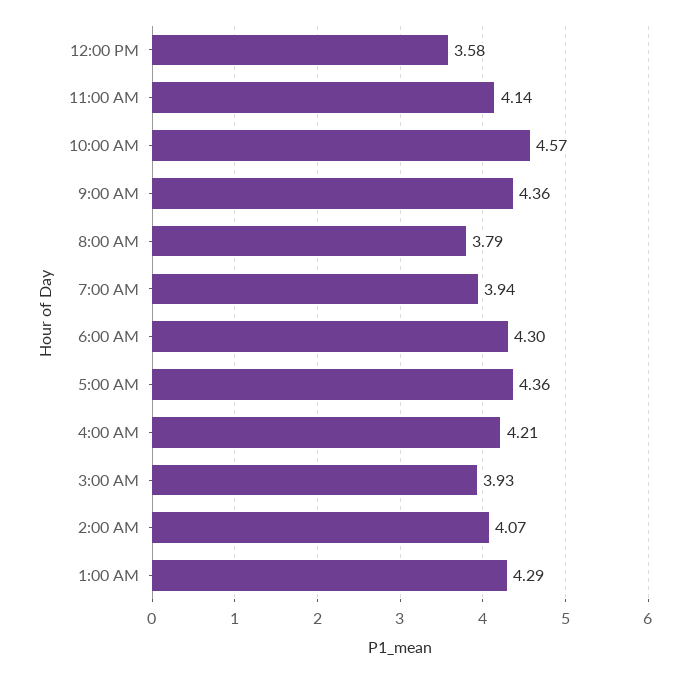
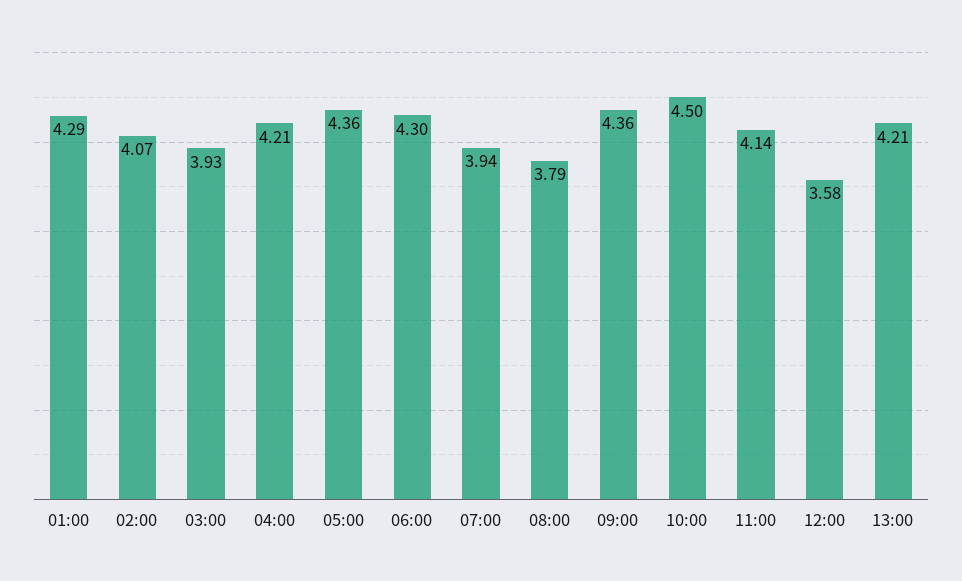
10:00 AM: 4.57 -> 4.5
13:00: none -> 4.21

